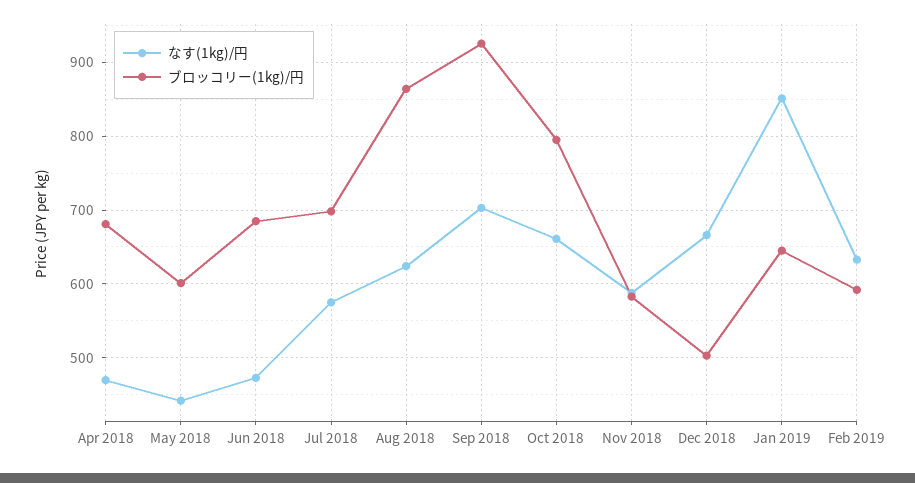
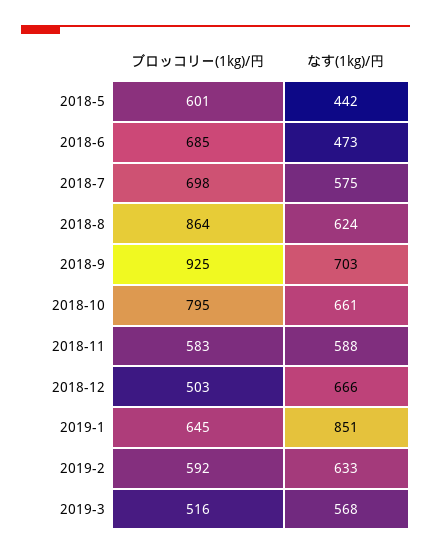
なす(1kg)/円, Apr 2018: 470 -> none
ブロッコリー(1kg)/円, Apr 2018: 680 -> none
ブロッコリー(1kg)/円, 2019-3: none -> 516
なす(1kg)/円, 2019-3: none -> 568

